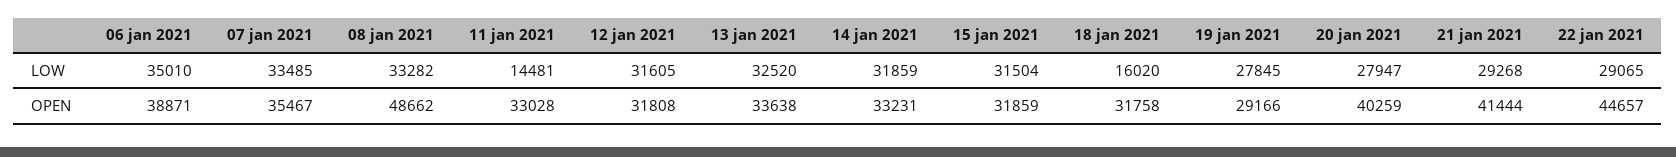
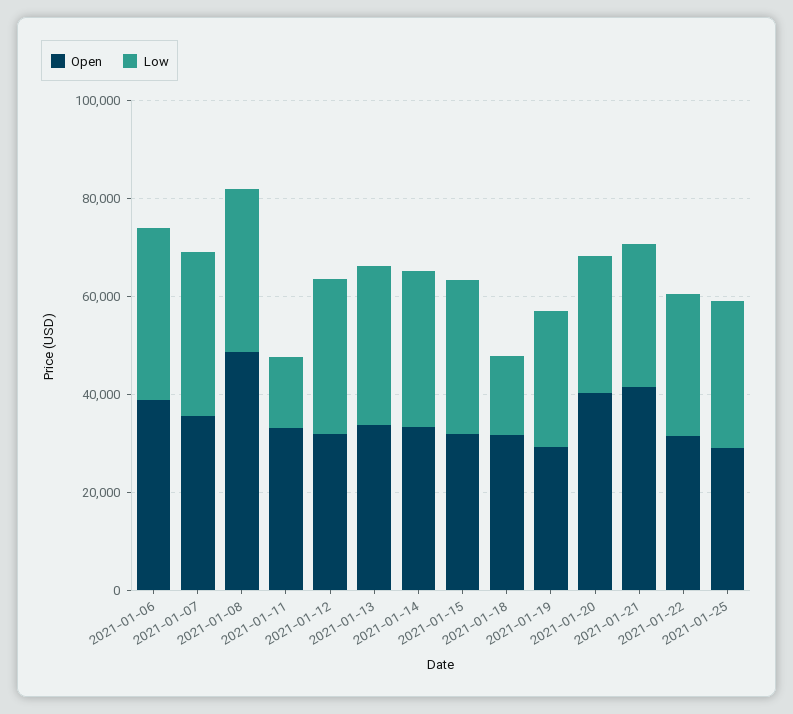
OPEN, 22 jan 2021: 44657 -> 30000
OPEN, 2021-01-25: none -> 30000
LOW, 2021-01-25: none -> 30000

